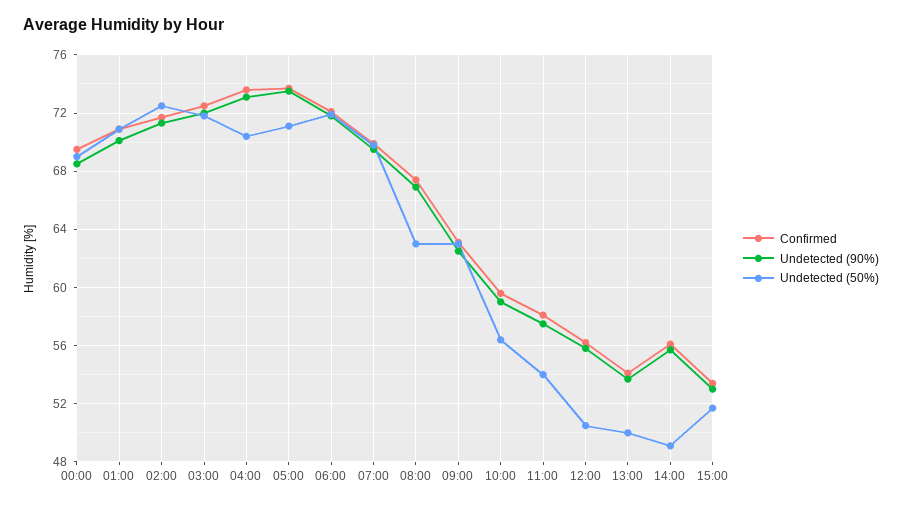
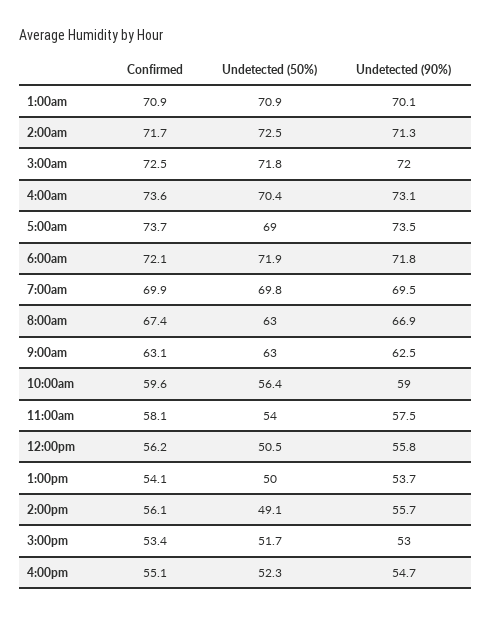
Confirmed, 00:00: 69.5 -> none
Undetected (90%), 00:00: 68.5 -> none
Undetected (50%), 00:00: 69 -> none
Undetected (50%), 05:00: 71 -> 69
Confirmed, 4:00pm: none -> 55.1
Undetected (50%), 4:00pm: none -> 52.3
Undetected (90%), 4:00pm: none -> 54.7

